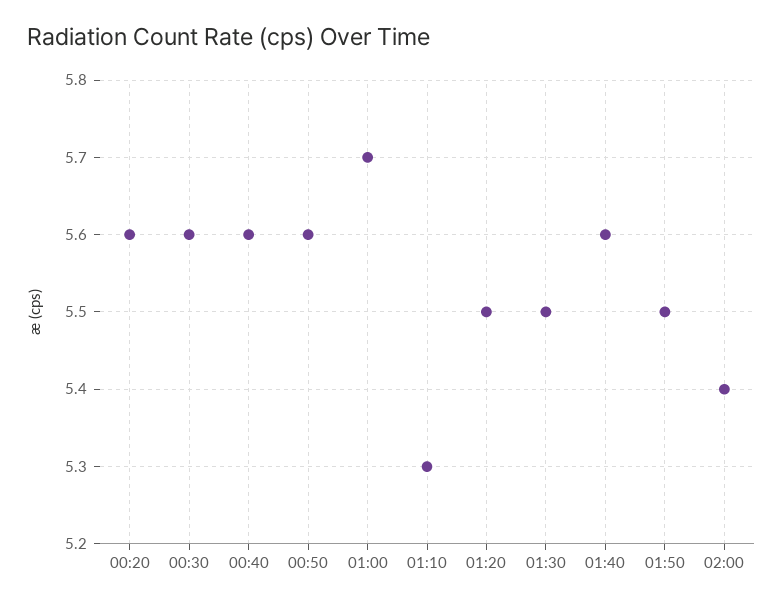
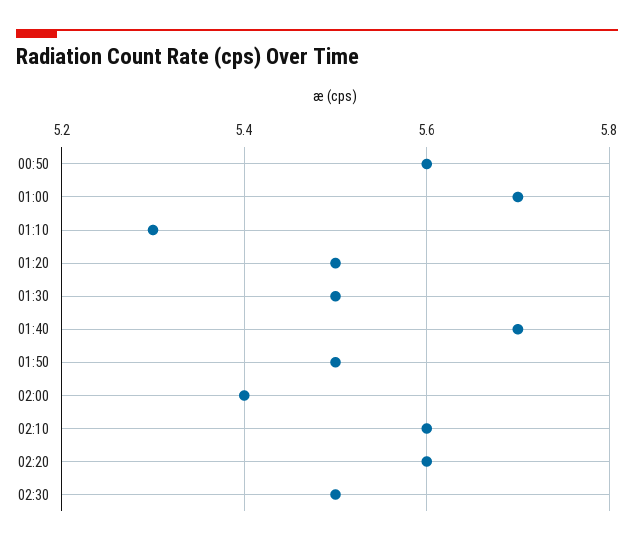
00:20: 5.6 -> none
00:30: 5.6 -> none
00:40: 5.6 -> none
01:40: 5.6 -> 5.7
02:10: none -> 5.6
02:20: none -> 5.6
02:30: none -> 5.5

